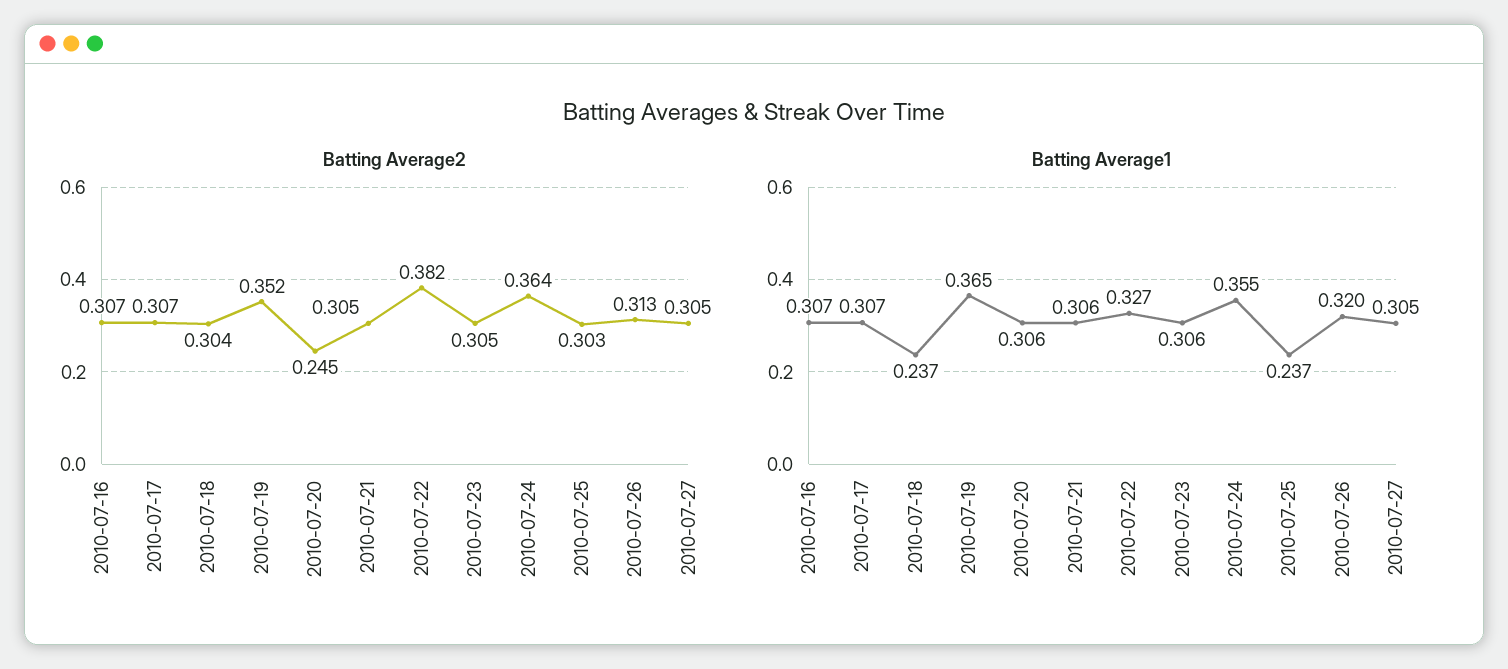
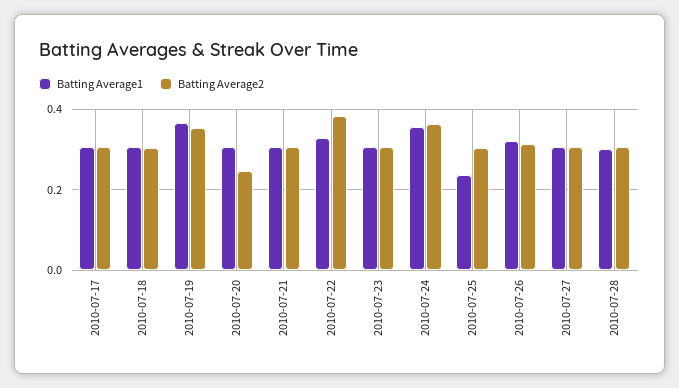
Batting Average2, 2010-07-16: 0.307 -> none
Batting Average1, 2010-07-16: 0.307 -> none
Batting Average1, 2010-07-18: 0.237 -> 0.3
Batting Average1, 2010-07-28: none -> 0.3
Batting Average2, 2010-07-28: none -> 0.3

